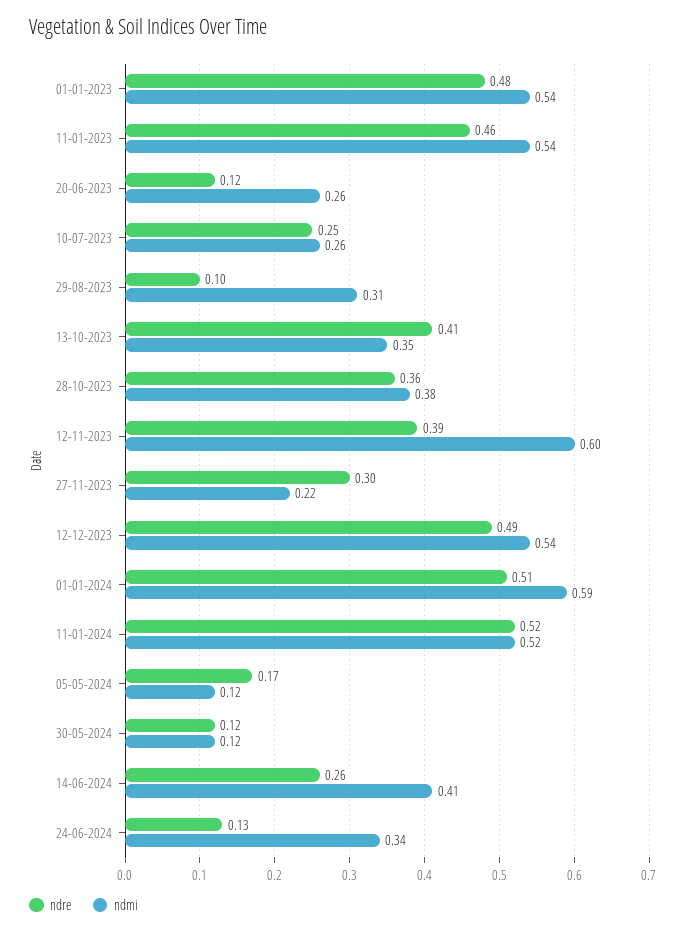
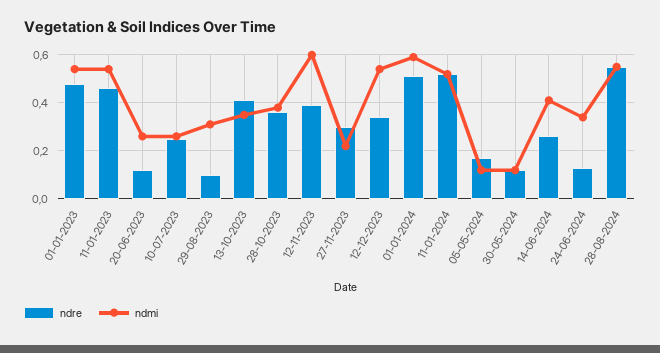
ndre, 12-12-2023: 0.49 -> 0.35
ndre, 28-08-2024: none -> 0.55
ndmi, 28-08-2024: none -> 0.55

